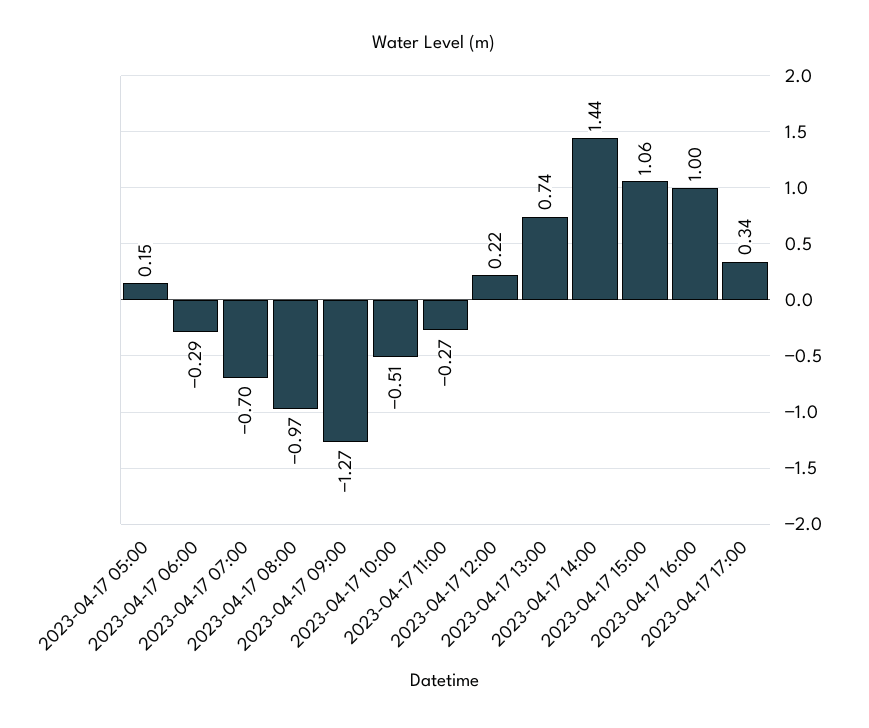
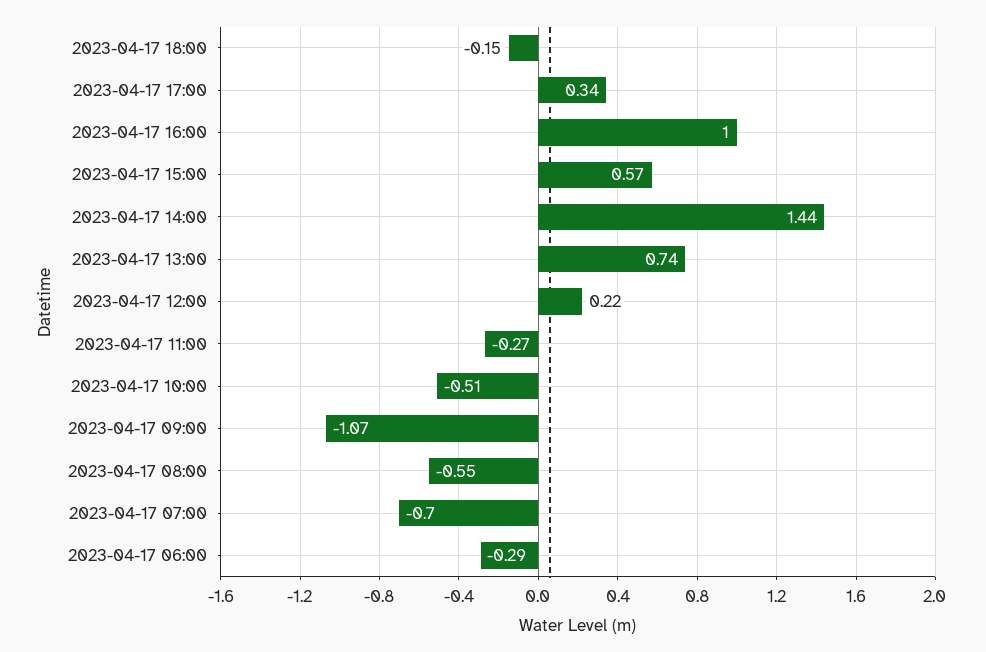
2023-04-17 05:00: 0.15 -> none
2023-04-17 08:00: -0.97 -> -0.55
2023-04-17 09:00: -1.27 -> -1.07
2023-04-17 15:00: 1.06 -> 0.57
2023-04-17 18:00: none -> -0.15

